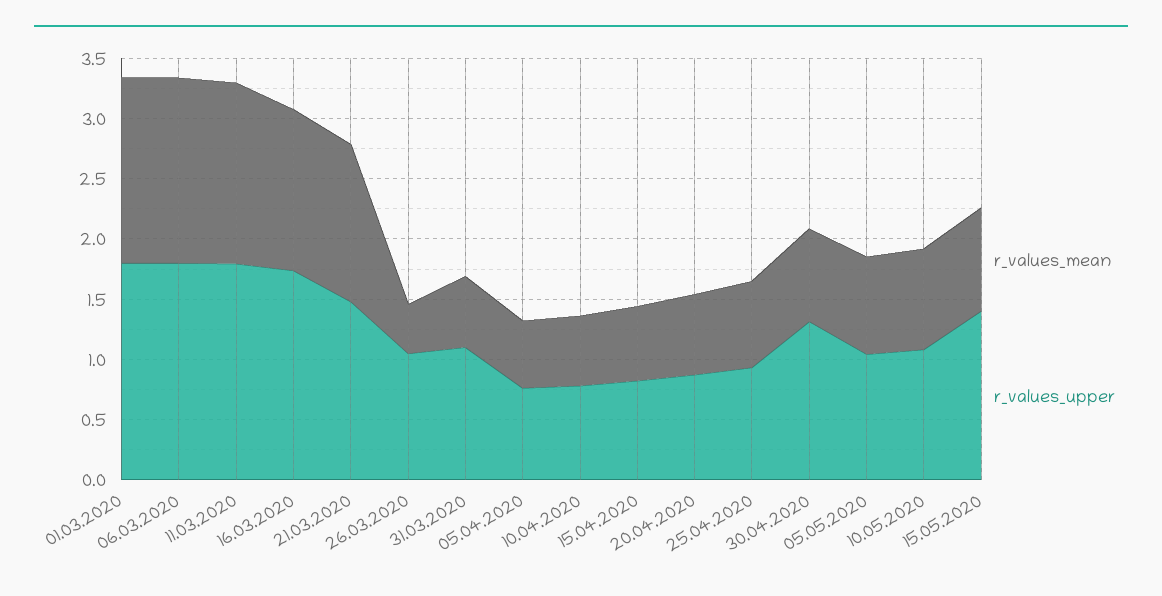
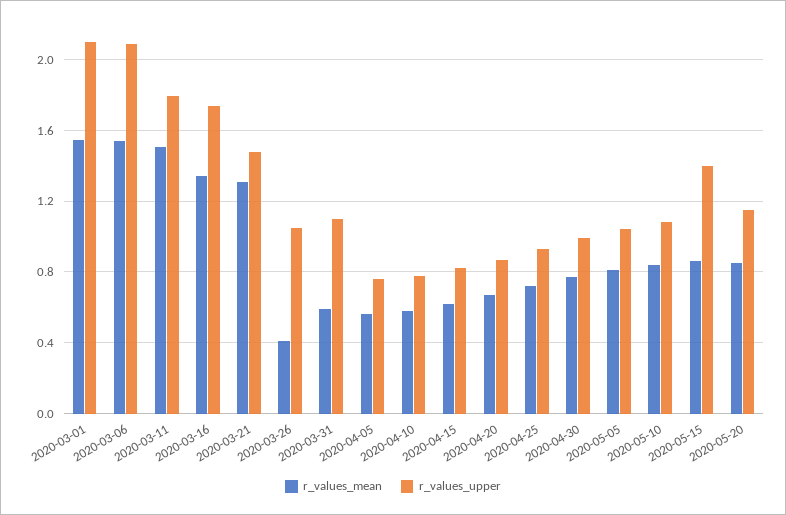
r_values_upper, 01.03.2020: 1.8 -> 2.1
r_values_upper, 06.03.2020: 1.8 -> 2.1
r_values_upper, 30.04.2020: 1.3 -> 1
r_values_mean, 2020-05-20: none -> 0.85
r_values_upper, 2020-05-20: none -> 1.15

